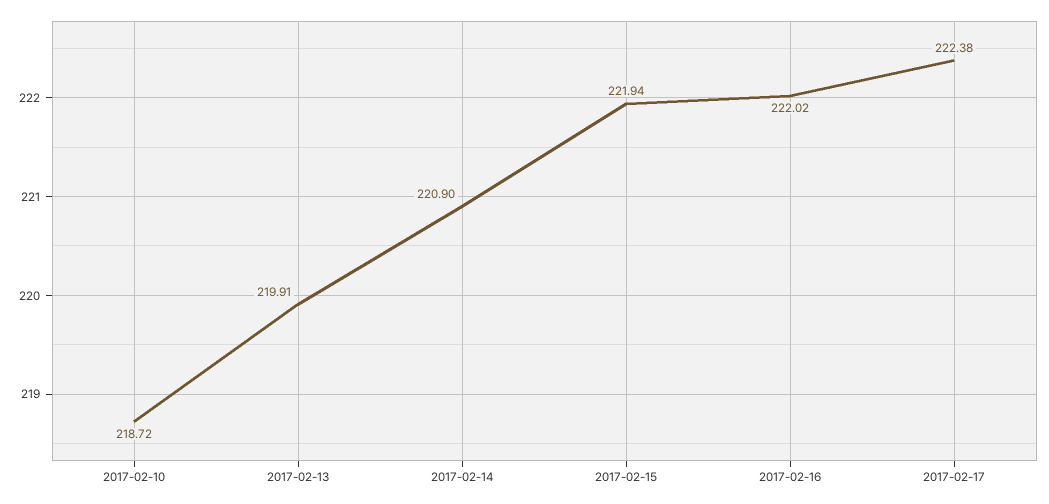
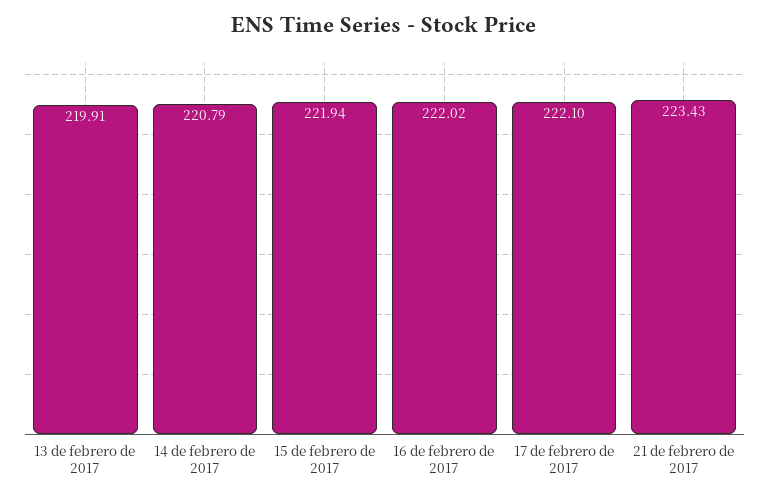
2017-02-10: 218.72 -> none
2017-02-14: 220.9 -> 220.79
2017-02-17: 222.38 -> 222.1
21 de febrero de 2017: none -> 223.43

